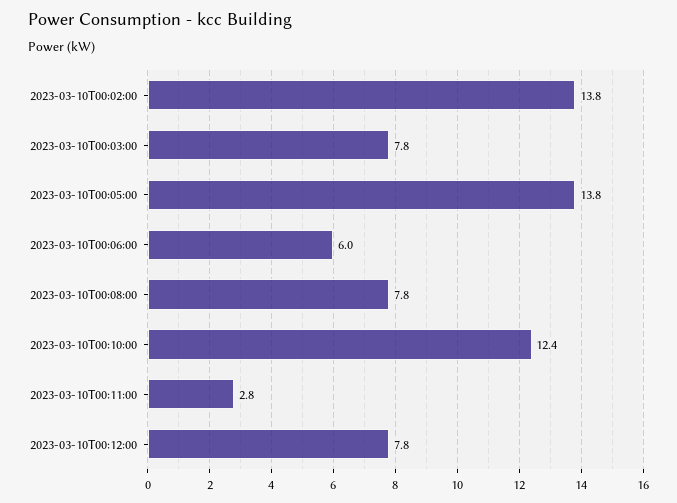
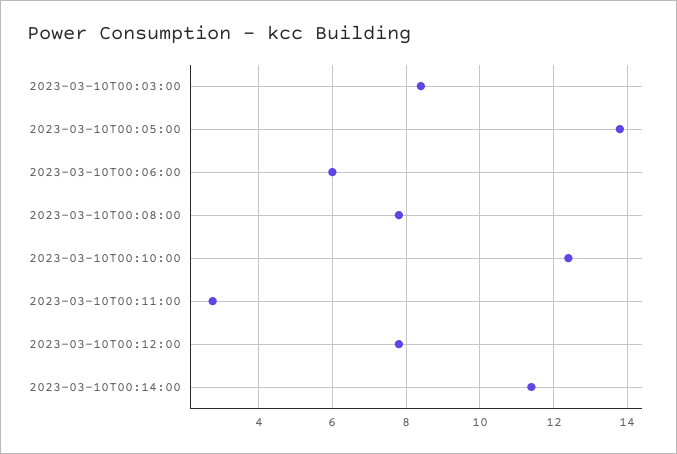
2023-03-10T00:02:00: 13.8 -> none
2023-03-10T00:03:00: 7.8 -> 8.4
2023-03-10T00:14:00: none -> 11.4

